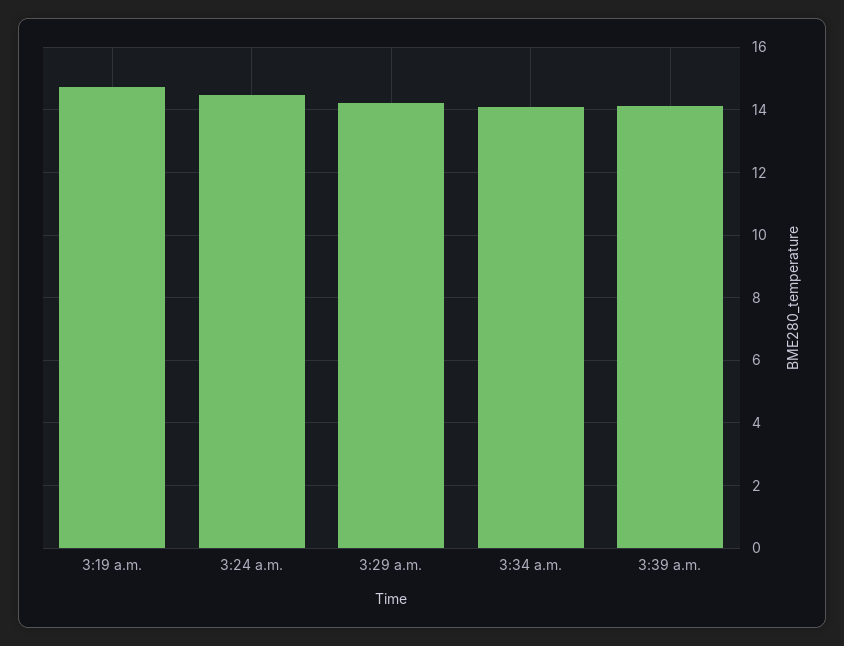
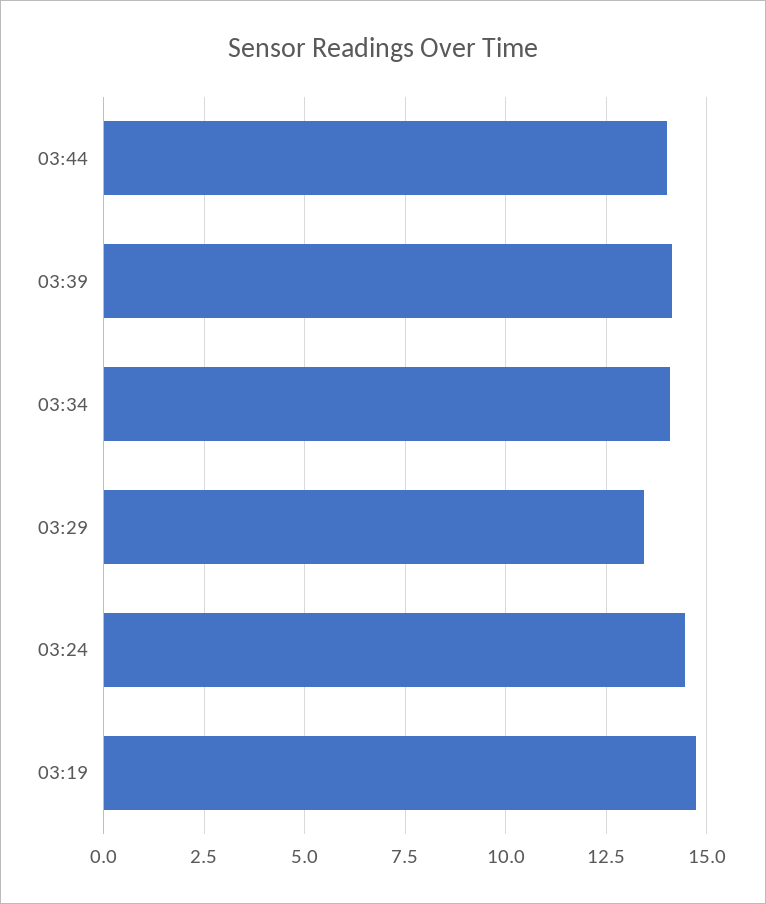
3:29 a.m.: 14.2 -> 13.5
03:44: none -> 14

